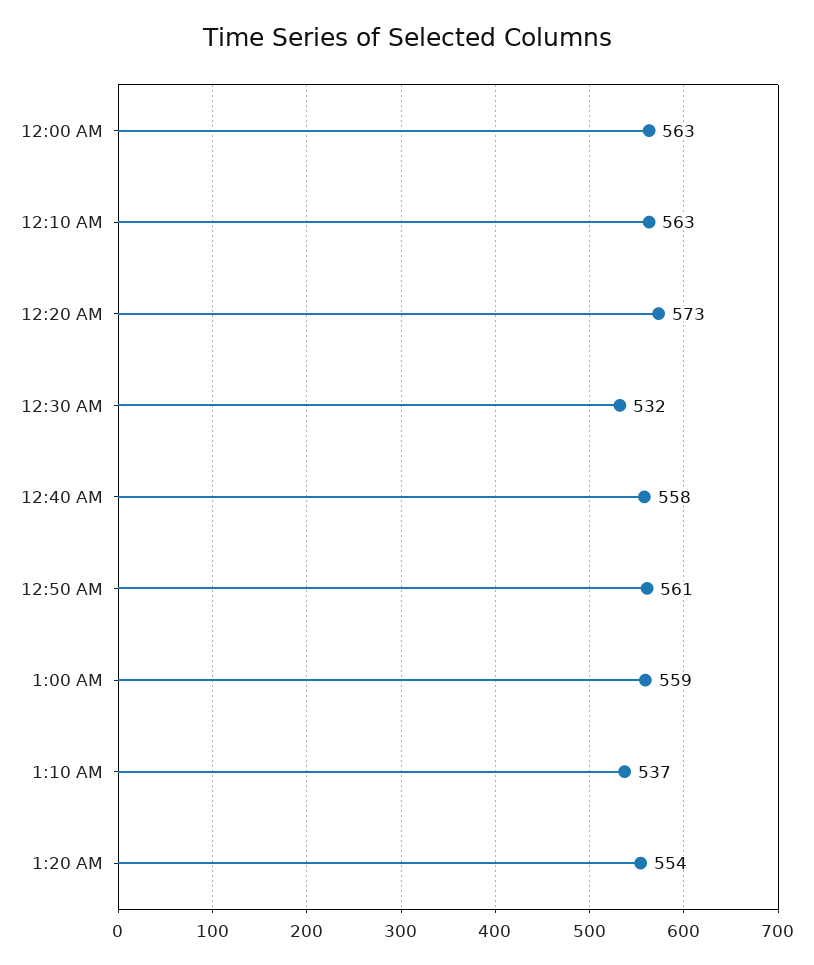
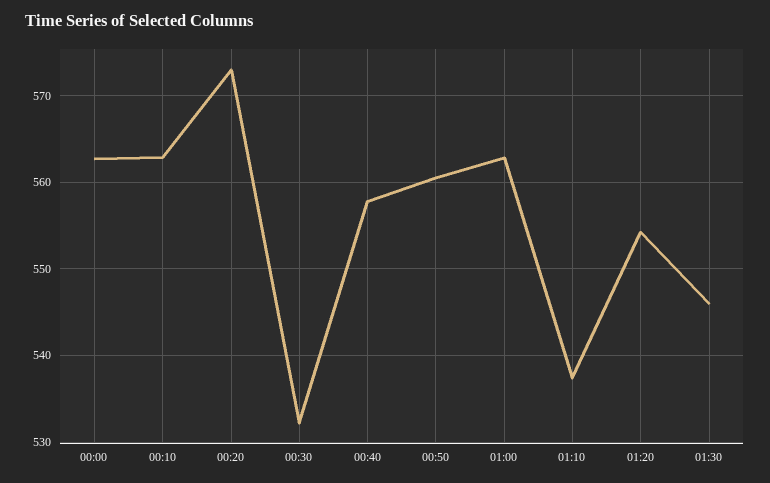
1:00 AM: 559 -> 563
01:30: none -> 546

